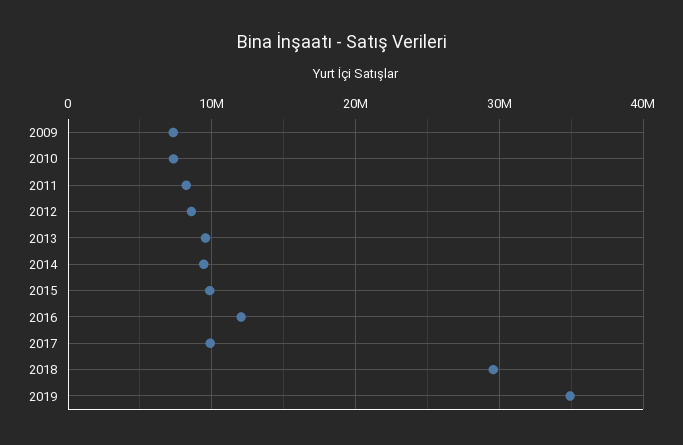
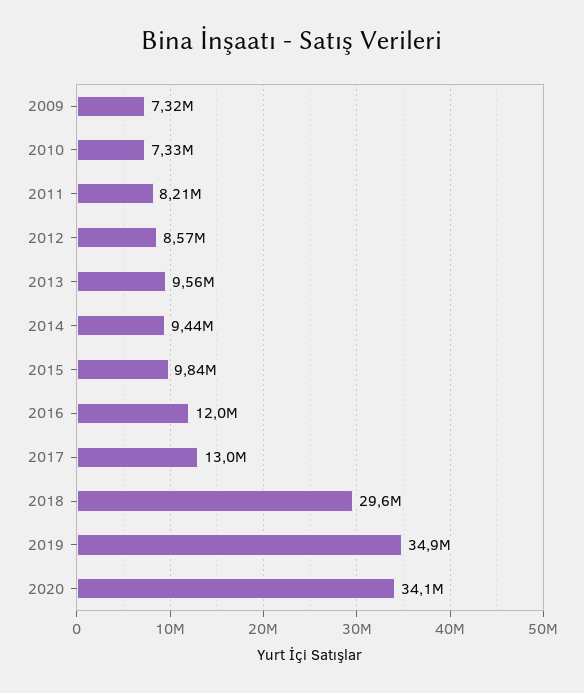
2017: 10000000 -> 13000000
2020: none -> 34100000

